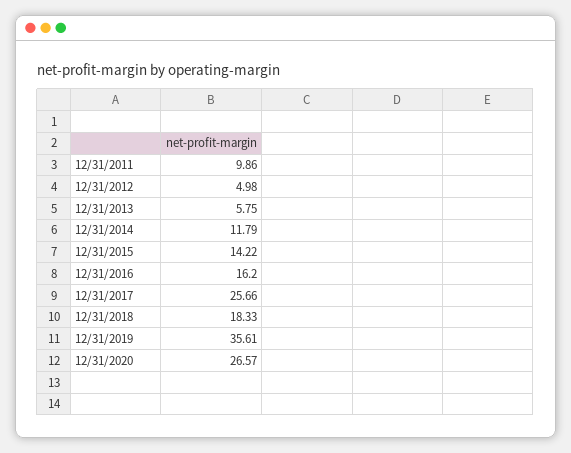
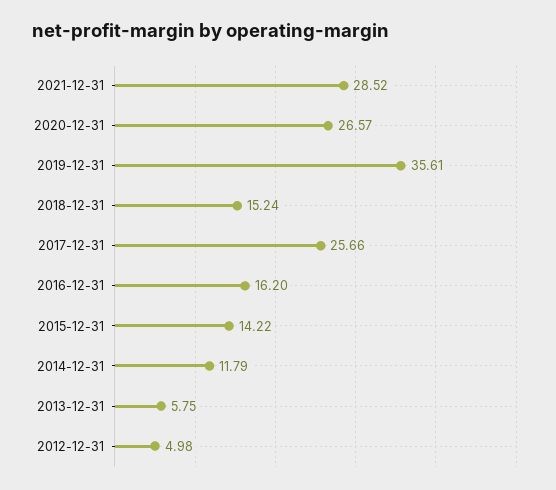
12/31/2011: 9.86 -> none
12/31/2018: 18.33 -> 15.24
2021-12-31: none -> 28.52

